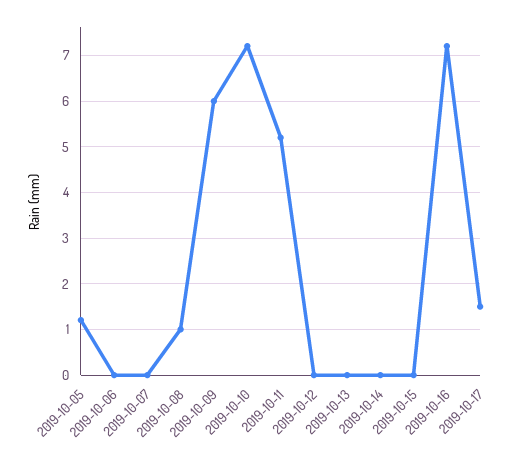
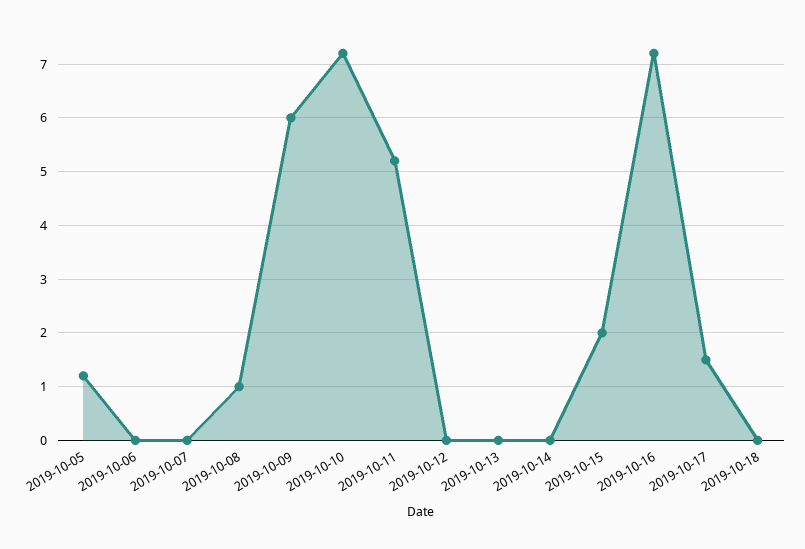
2019-10-15: 0 -> 2
2019-10-18: none -> 0

